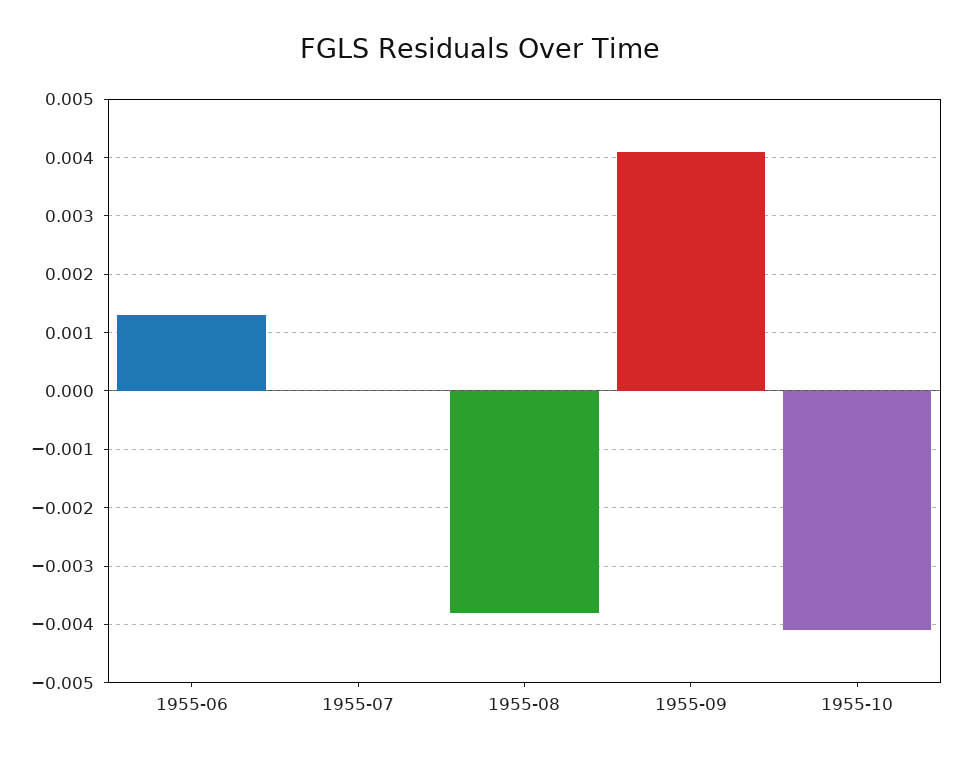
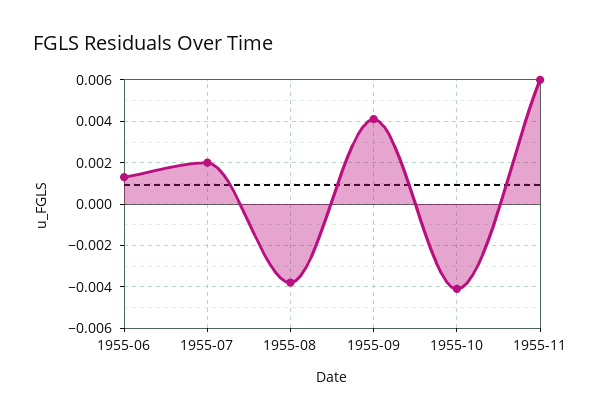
1955-07: 0 -> 0.002
1955-11: none -> 0.006

